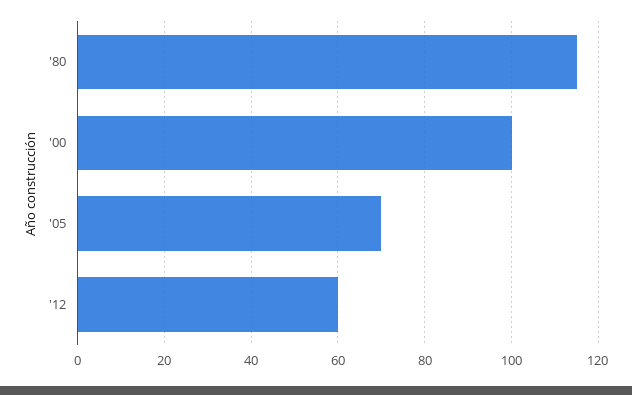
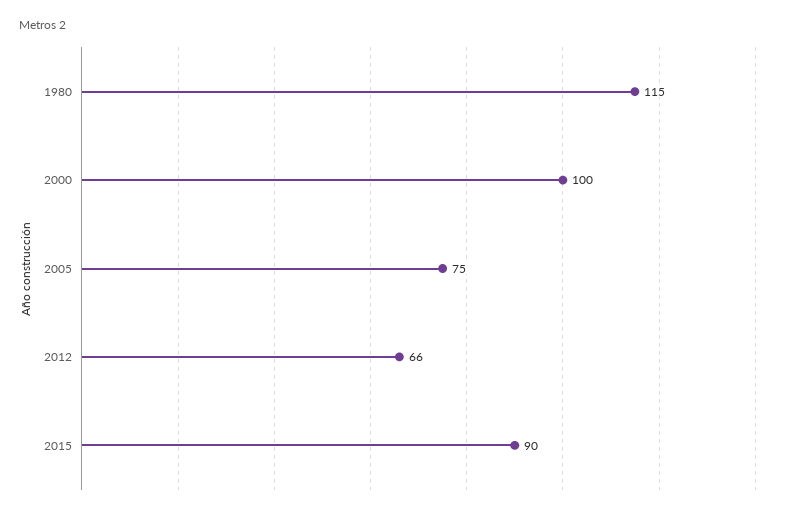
'05: 70 -> 75
'12: 60 -> 66
2015: none -> 90

